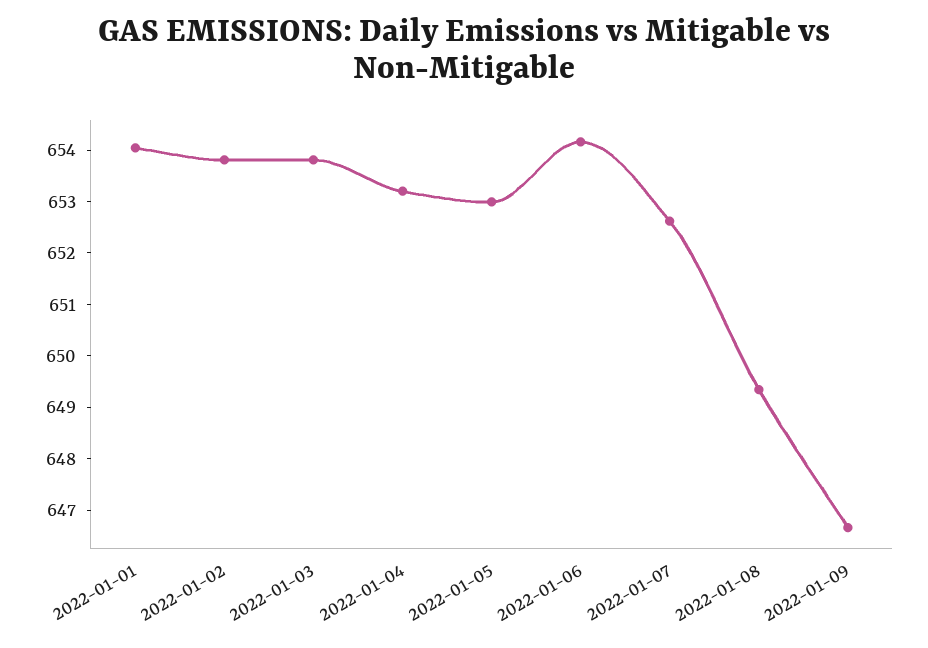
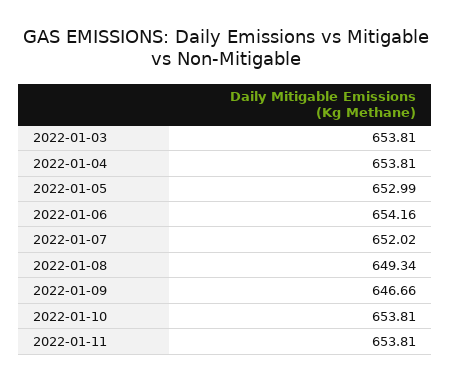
2022-01-01: 654 -> none
2022-01-02: 653.8 -> none
2022-01-04: 653.2 -> 653.81
2022-01-07: 652.6 -> 652.02
2022-01-10: none -> 653.81
2022-01-11: none -> 653.81

